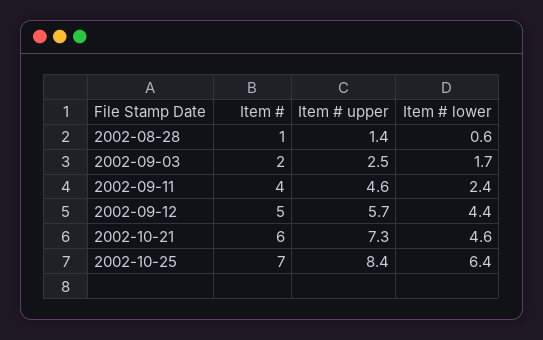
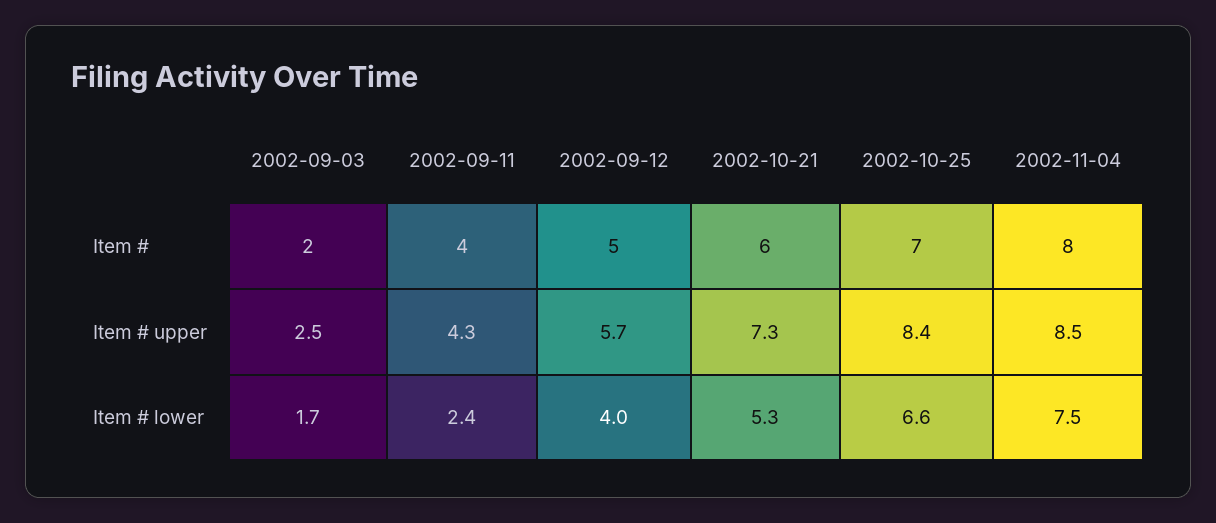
Item #, 2002-08-28: 1 -> none
Item # upper, 2002-08-28: 1.4 -> none
Item # lower, 2002-08-28: 0.6 -> none
Item # upper, 2002-09-11: 4.6 -> 4.3
Item # lower, 2002-09-12: 4.4 -> 4
Item # lower, 2002-10-21: 4.6 -> 5.3
Item # lower, 2002-10-25: 6.4 -> 6.6
Item #, 2002-11-04: none -> 8
Item # upper, 2002-11-04: none -> 8.5
Item # lower, 2002-11-04: none -> 7.5

